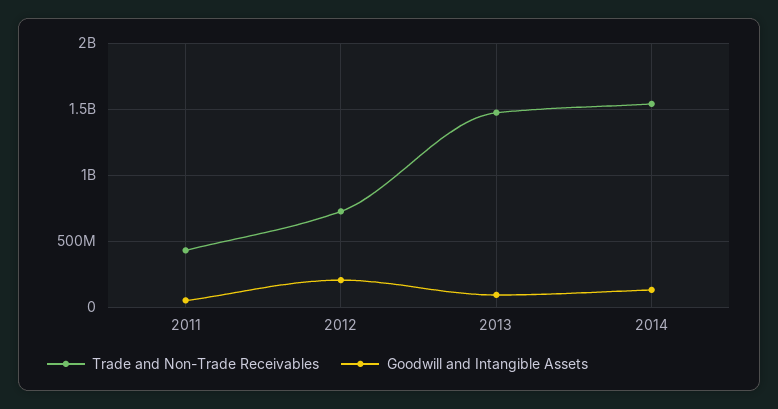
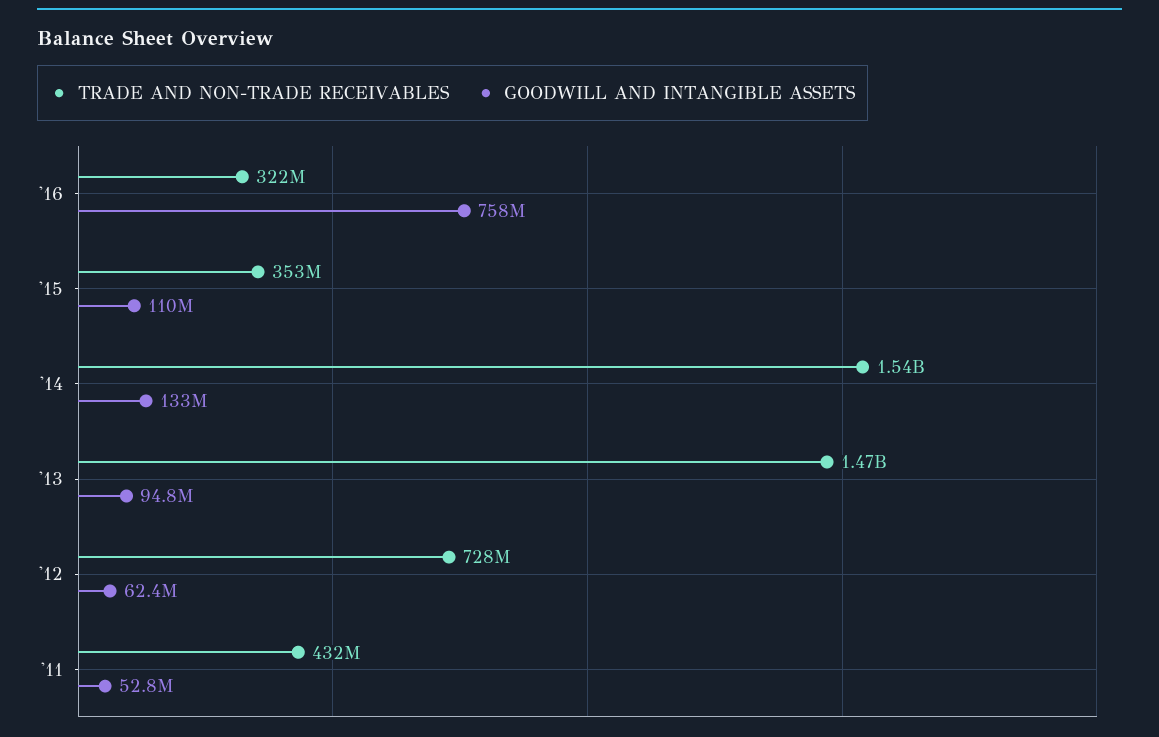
Goodwill and Intangible Assets, 2012: 200000000 -> 62400000
Trade and Non-Trade Receivables, '16: none -> 322000000
Goodwill and Intangible Assets, '16: none -> 758000000
Trade and Non-Trade Receivables, '15: none -> 353000000
Goodwill and Intangible Assets, '15: none -> 110000000

